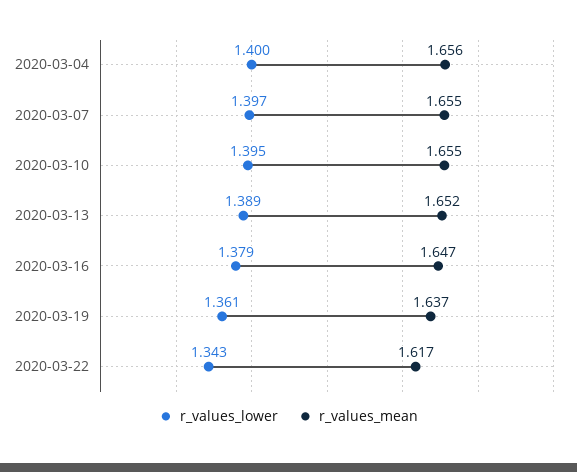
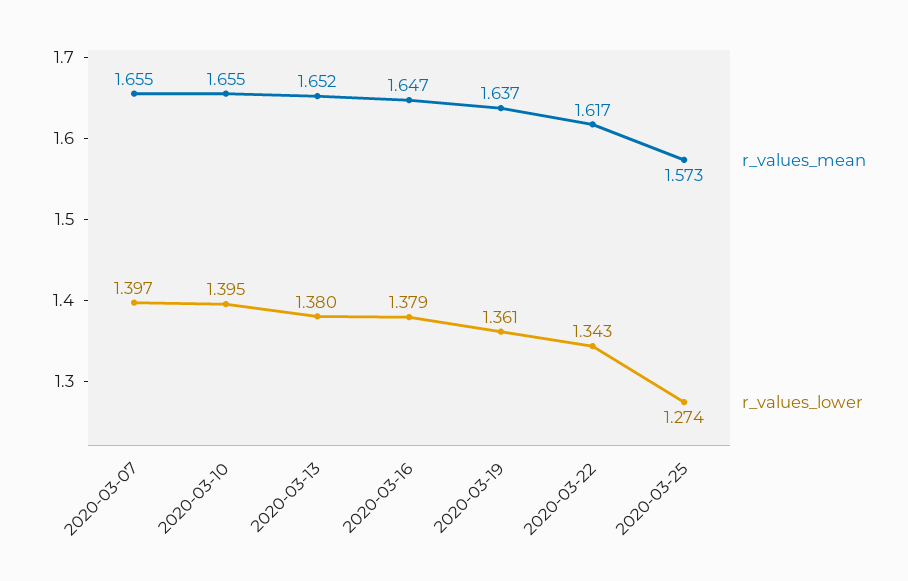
r_values_lower, 2020-03-04: 1.4 -> none
r_values_mean, 2020-03-04: 1.656 -> none
r_values_lower, 2020-03-13: 1.389 -> 1.38
r_values_mean, 2020-03-25: none -> 1.573
r_values_lower, 2020-03-25: none -> 1.274

